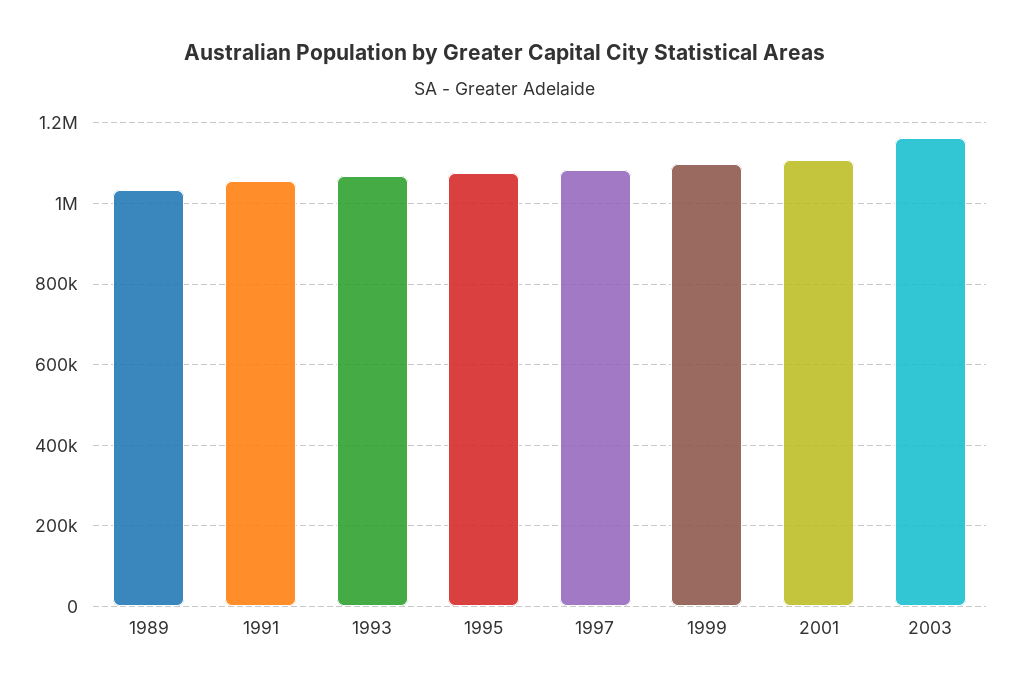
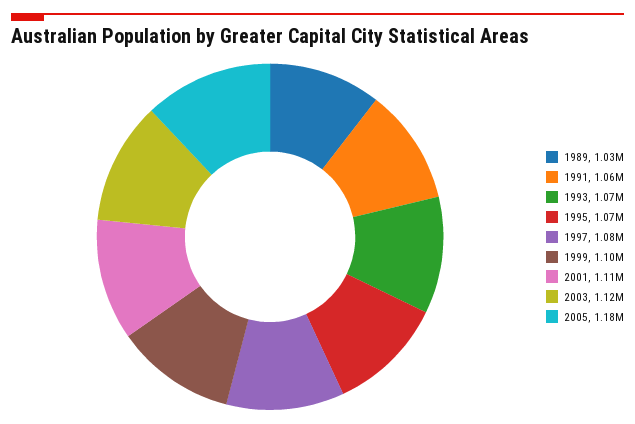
2003: 1160000 -> 1120000
2005: none -> 1180000

